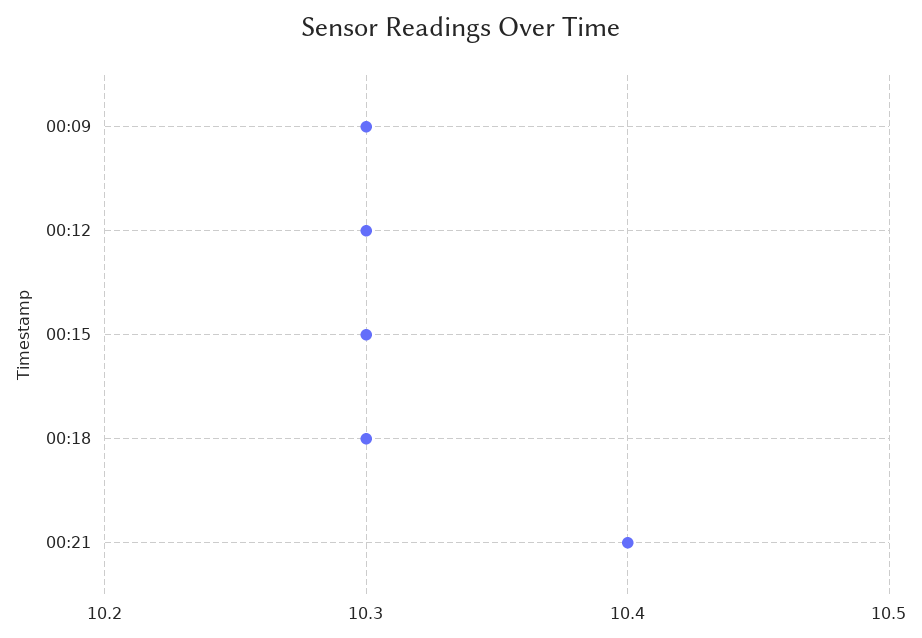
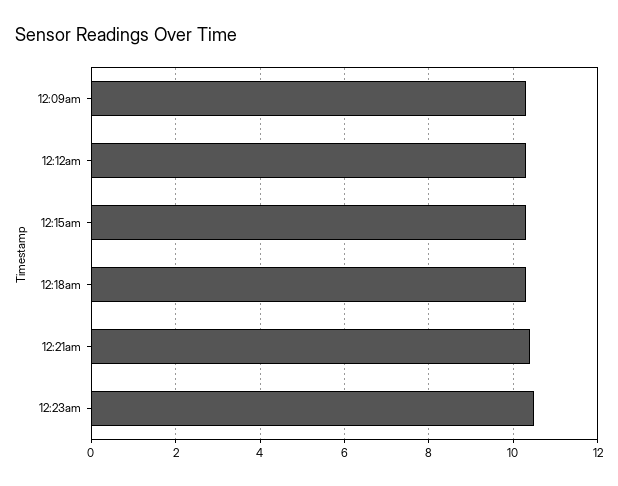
12:23am: none -> 10.5

